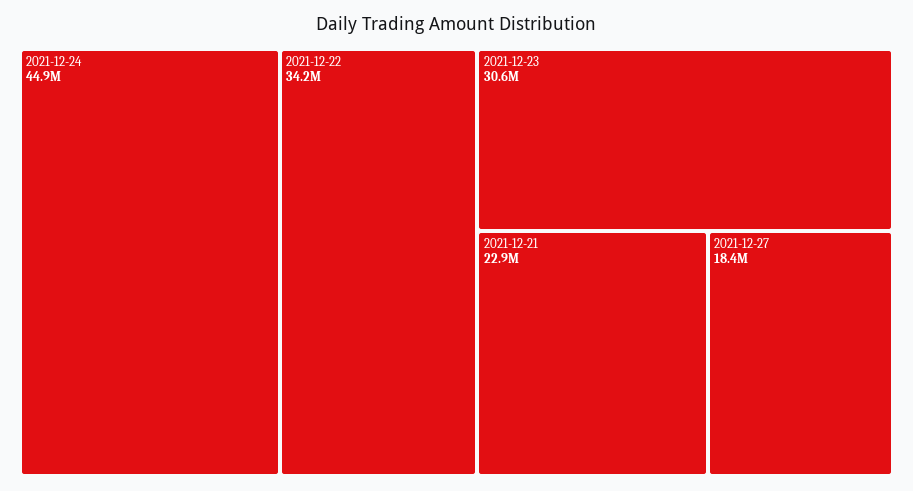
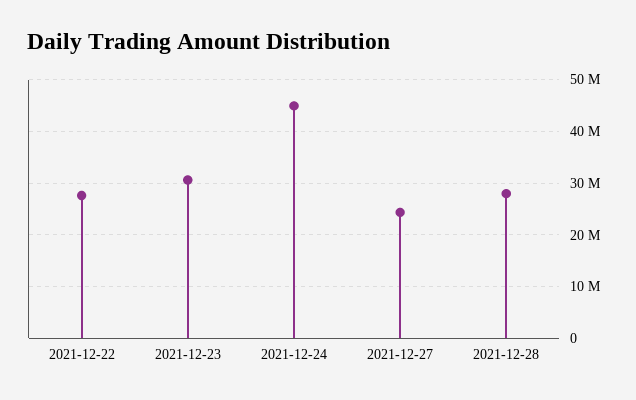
2021-12-22: 34200000 -> 28000000
2021-12-21: 22900000 -> none
2021-12-27: 18400000 -> 24000000
2021-12-28: none -> 28000000

